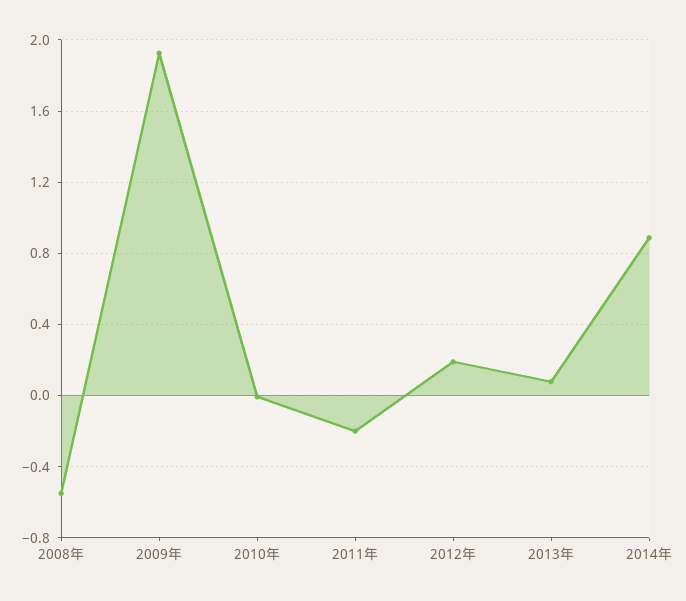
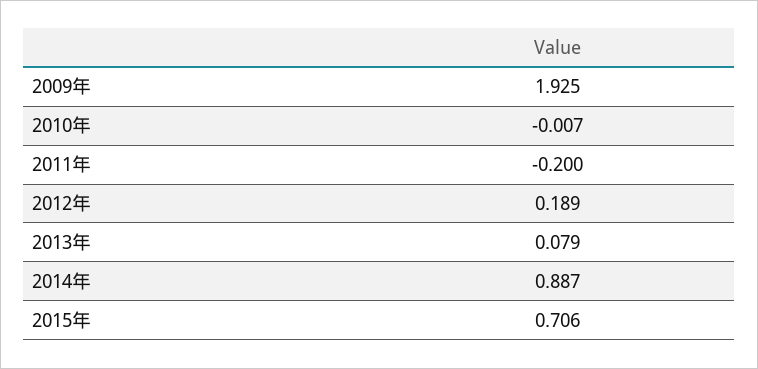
2008年: -0.55 -> none
2015年: none -> 0.706

